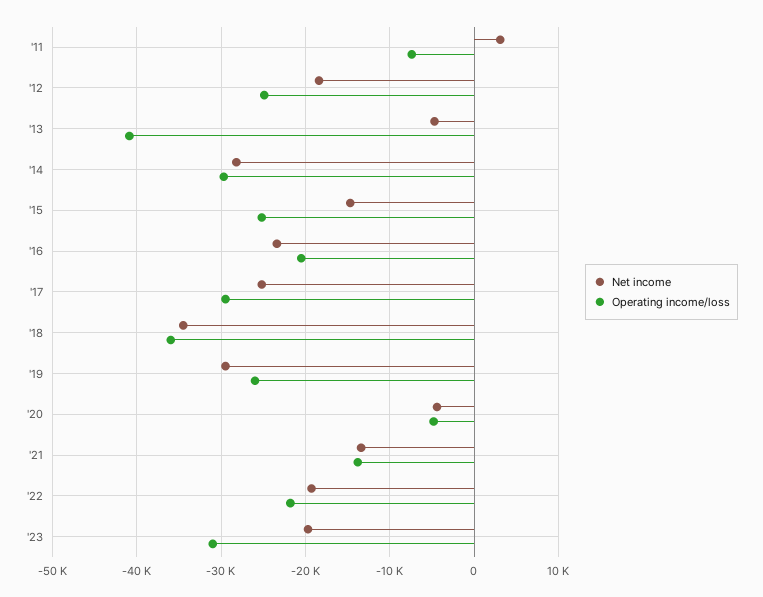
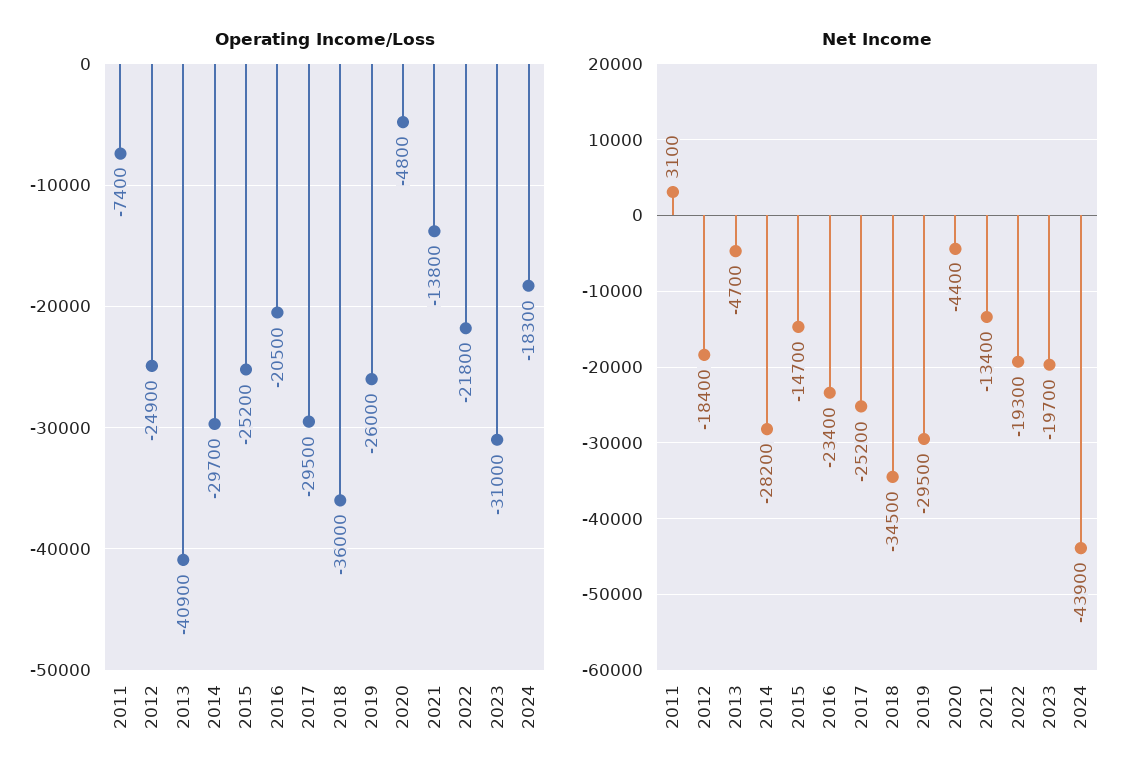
Operating income/loss, 2024: none -> -18300
Net income, 2024: none -> -43900

